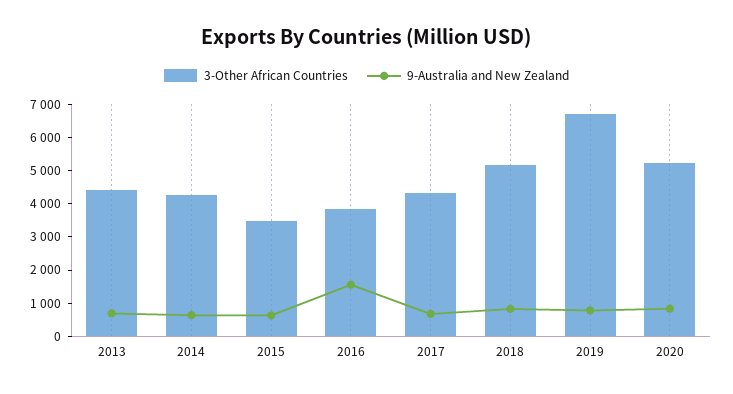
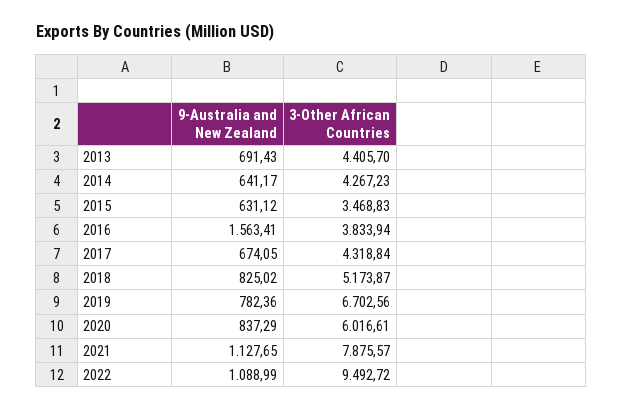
3-Other African Countries, 2020: 5250 -> 6016.61
9-Australia and New Zealand, 2021: none -> 1127.65
3-Other African Countries, 2021: none -> 7875.57
9-Australia and New Zealand, 2022: none -> 1088.99
3-Other African Countries, 2022: none -> 9492.72

